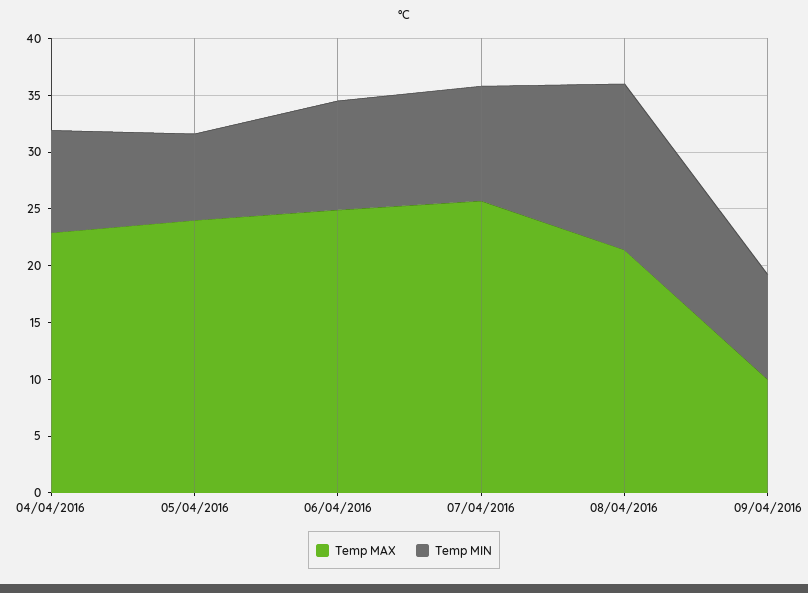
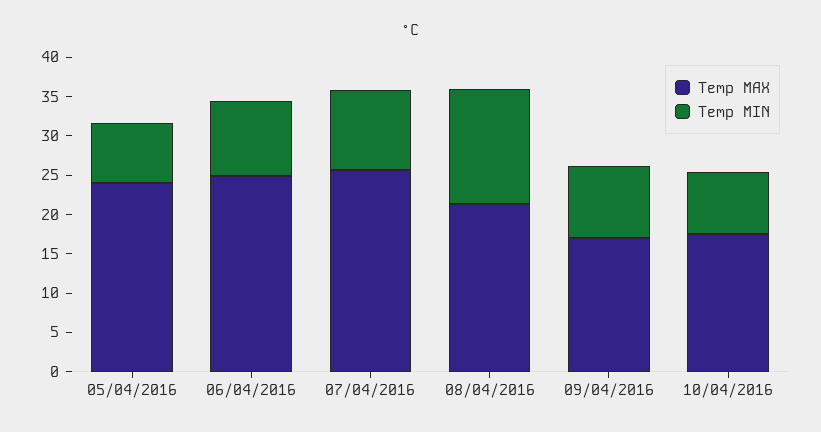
Temp MAX, 04/04/2016: 23 -> none
Temp MIN, 04/04/2016: 9 -> none
Temp MAX, 09/04/2016: 10 -> 17.5
Temp MAX, 10/04/2016: none -> 17.5
Temp MIN, 10/04/2016: none -> 7.5

